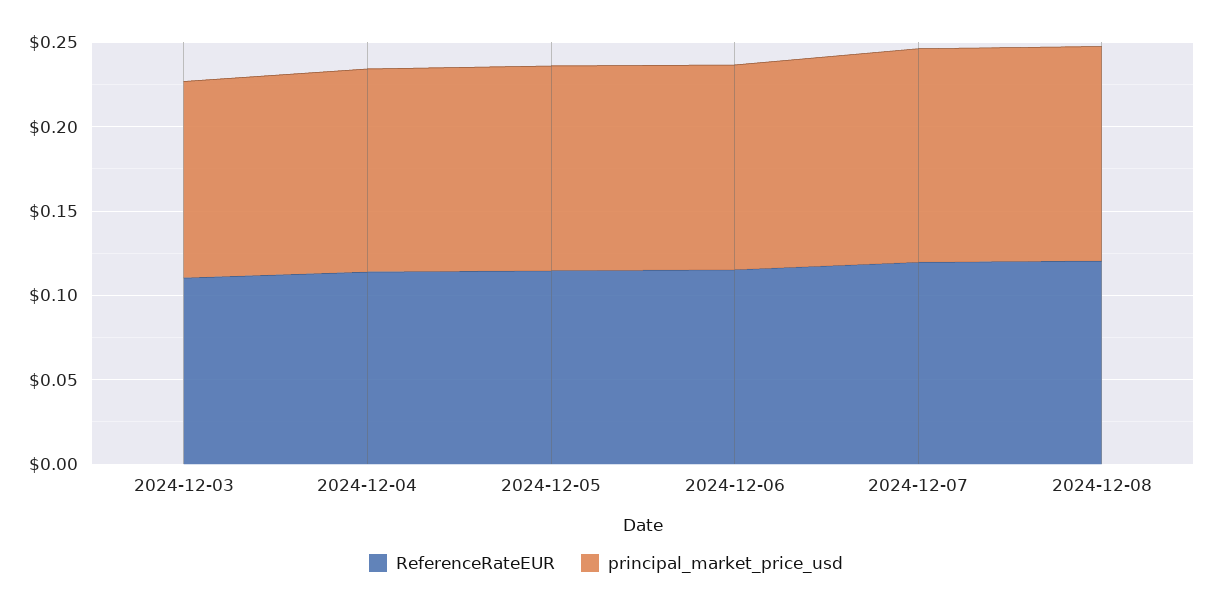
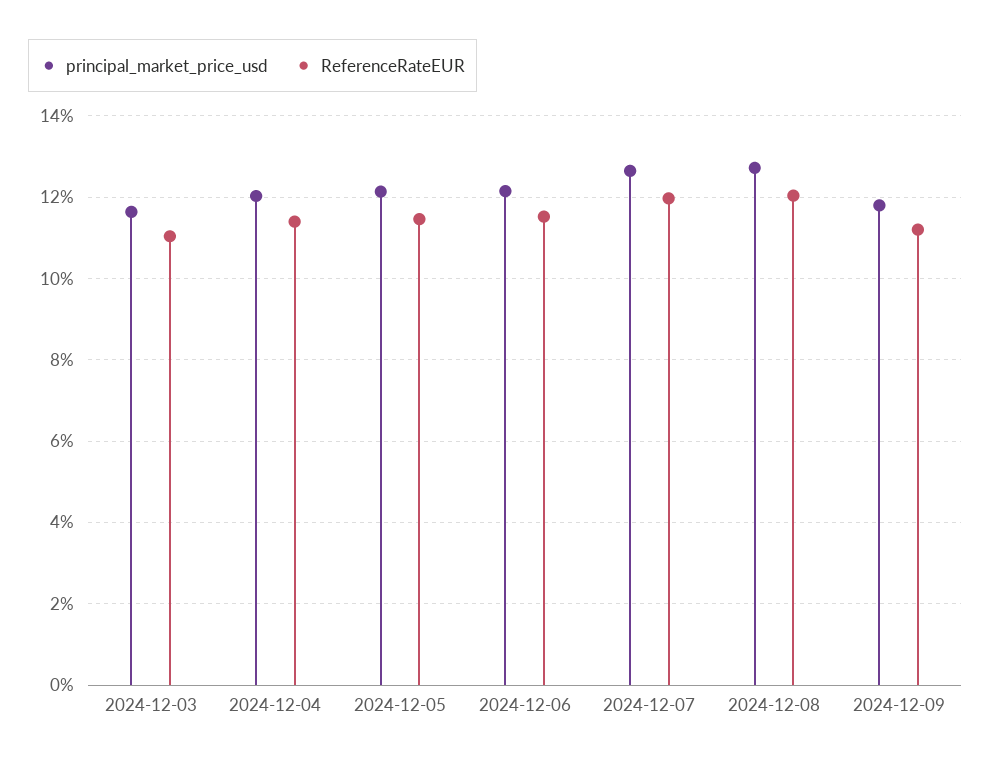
principal_market_price_usd, 2024-12-09: none -> 0.118
ReferenceRateEUR, 2024-12-09: none -> 0.112

